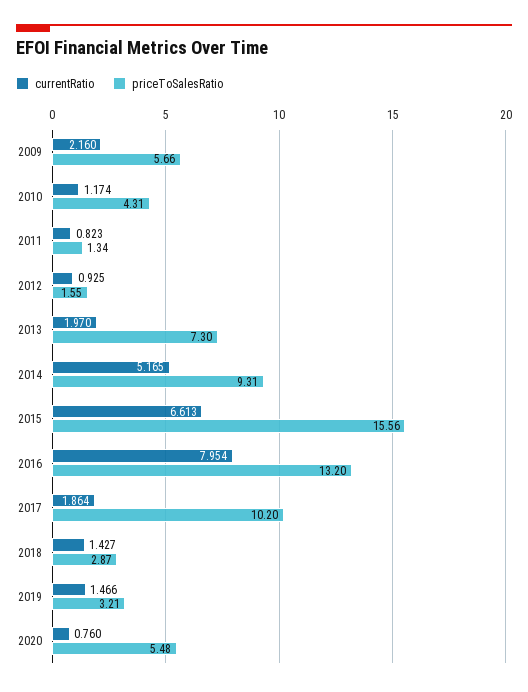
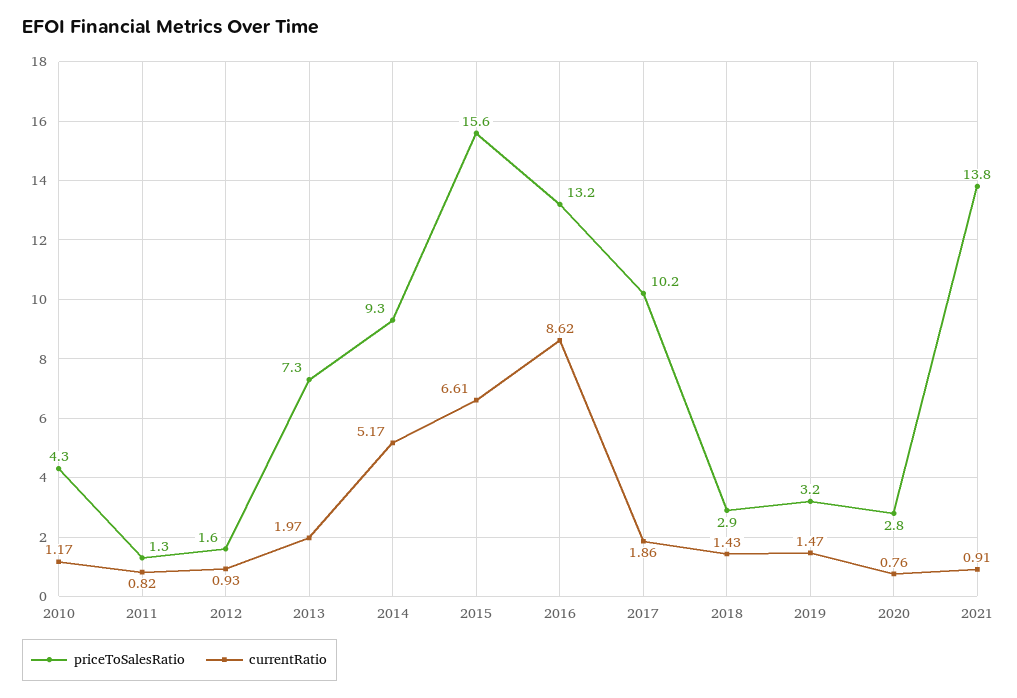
currentRatio, 2009: 2.16 -> none
priceToSalesRatio, 2009: 5.66 -> none
currentRatio, 2016: 7.954 -> 8.62
priceToSalesRatio, 2020: 5.48 -> 2.8
priceToSalesRatio, 2021: none -> 13.8
currentRatio, 2021: none -> 0.91

